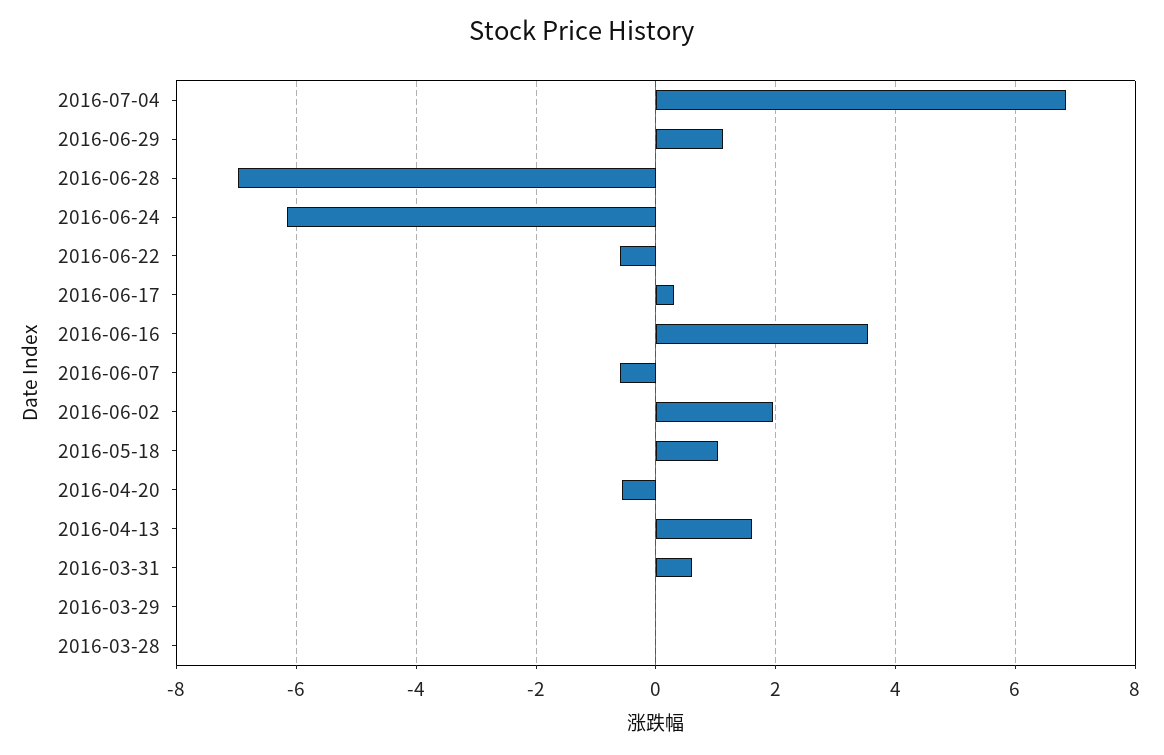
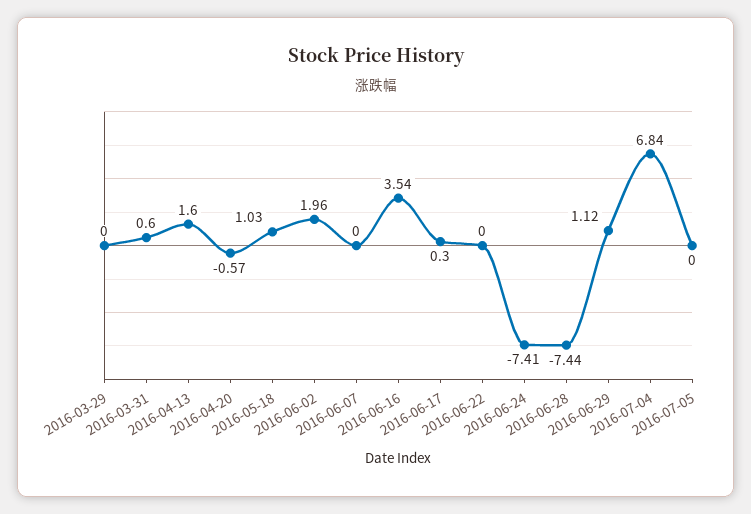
2016-06-28: -7 -> -7.44
2016-06-24: -6.2 -> -7.41
2016-06-22: -0.6 -> 0
2016-06-07: -0.6 -> 0
2016-03-28: 0 -> none
2016-07-05: none -> 0

